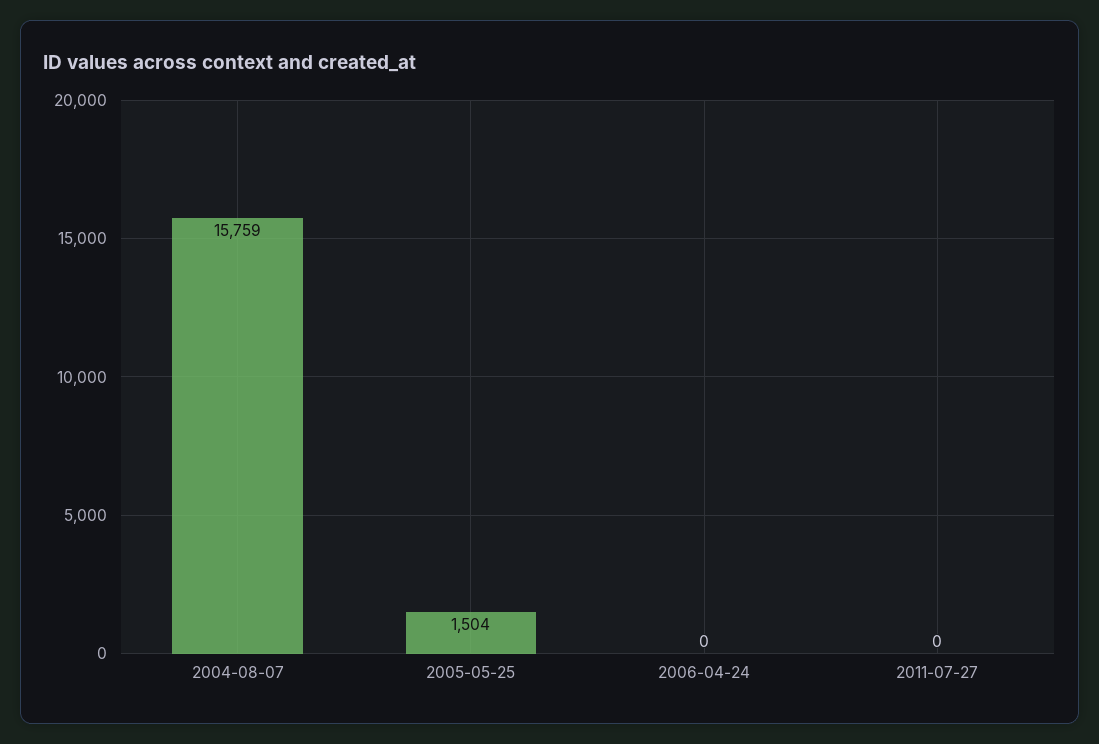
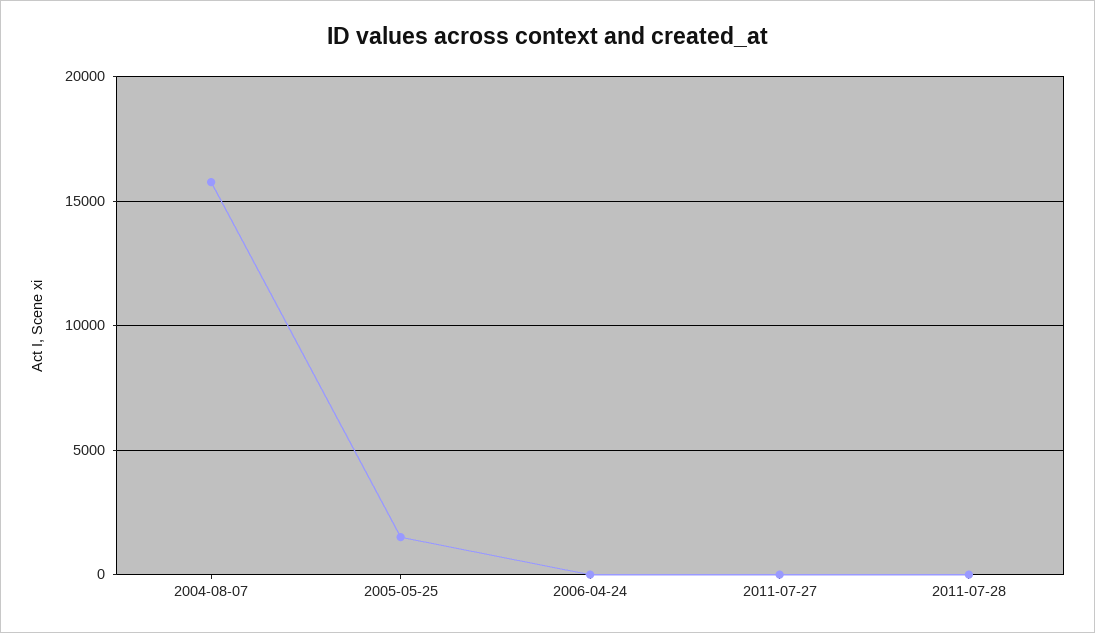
2011-07-28: none -> 0

